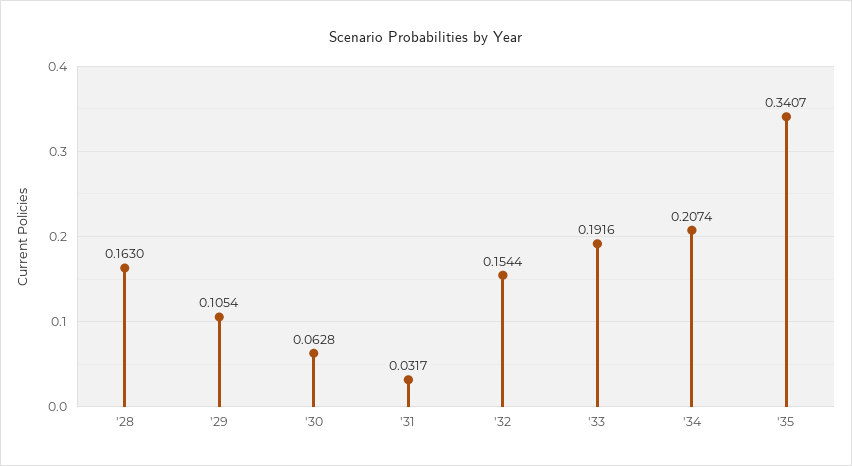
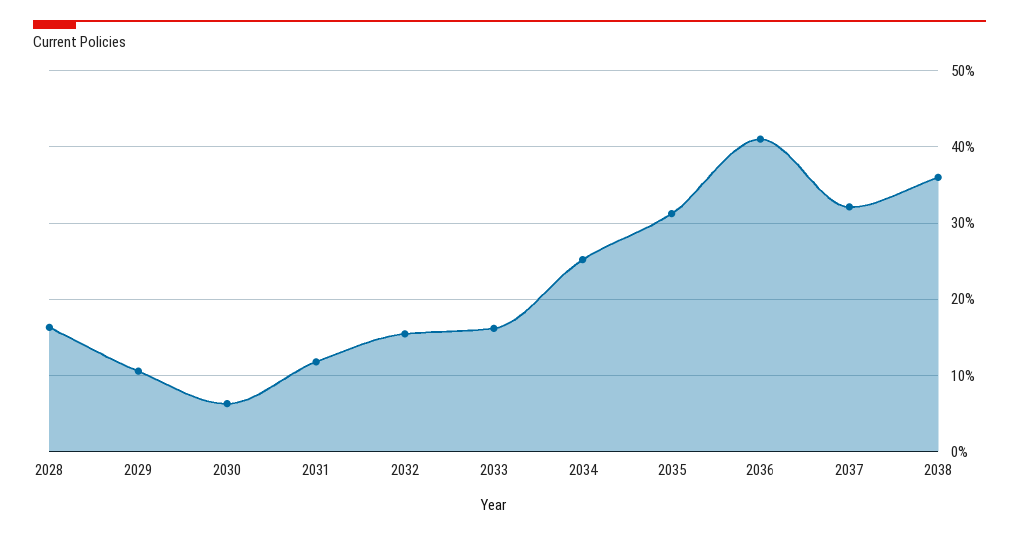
'31: 0.0317 -> 0.12
'33: 0.1916 -> 0.16
'34: 0.2074 -> 0.25
'35: 0.3407 -> 0.31
2036: none -> 0.41
2037: none -> 0.32
2038: none -> 0.36

